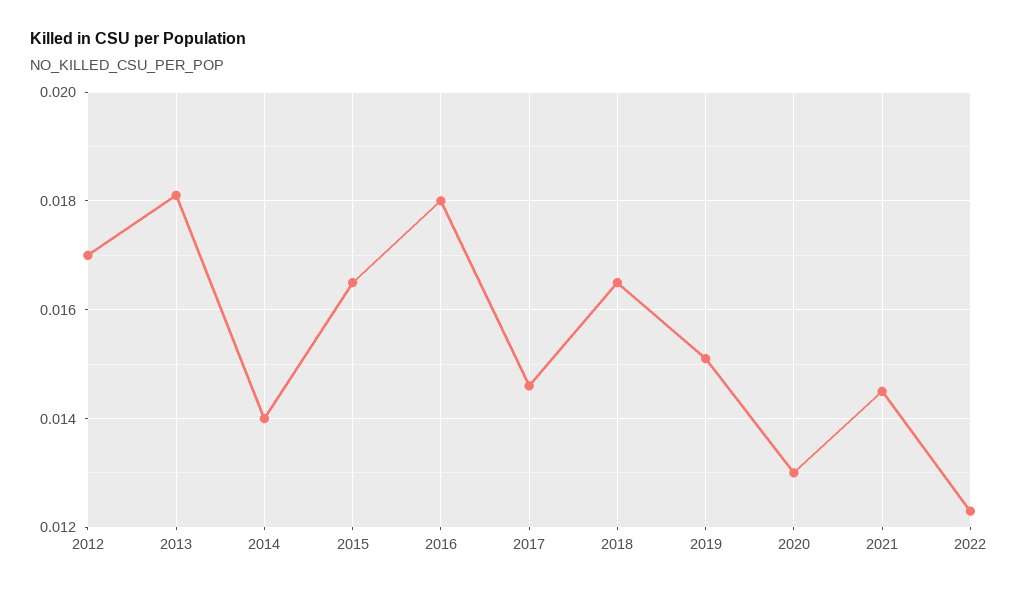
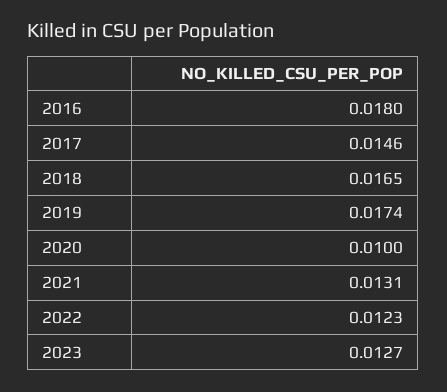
2012: 0.017 -> none
2013: 0.018 -> none
2014: 0.014 -> none
2015: 0.0165 -> none
2019: 0.015 -> 0.0174
2020: 0.013 -> 0.01
2021: 0.0145 -> 0.0131
2023: none -> 0.0127

